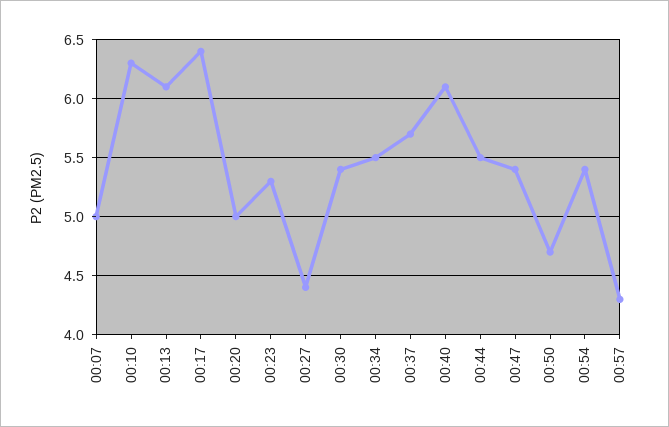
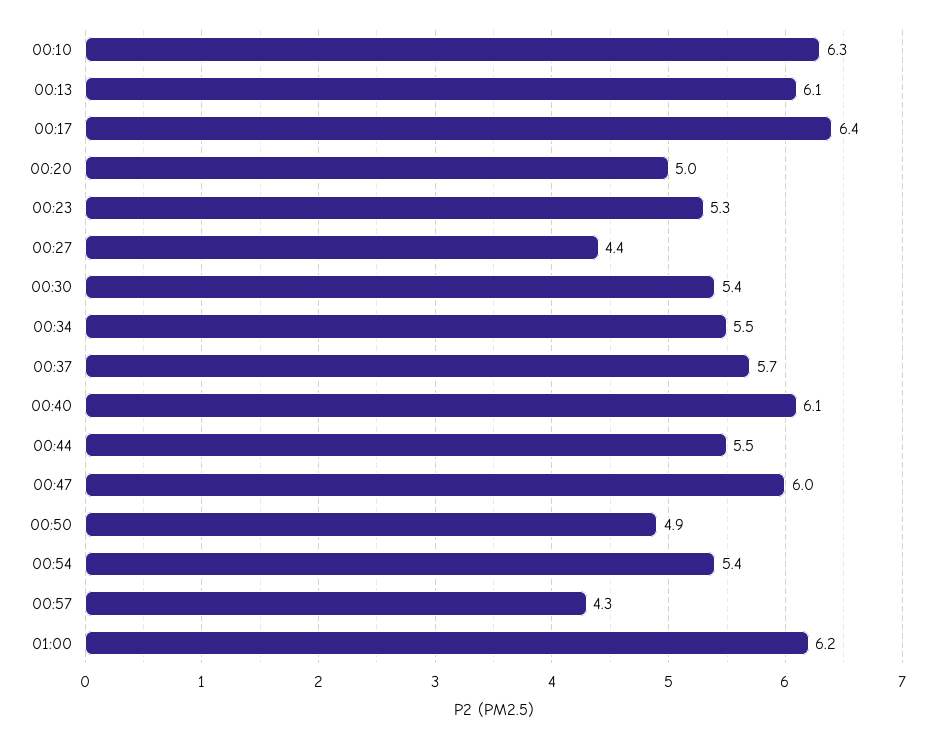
00:07: 5 -> none
00:47: 5.4 -> 6
00:50: 4.7 -> 4.9
01:00: none -> 6.2

